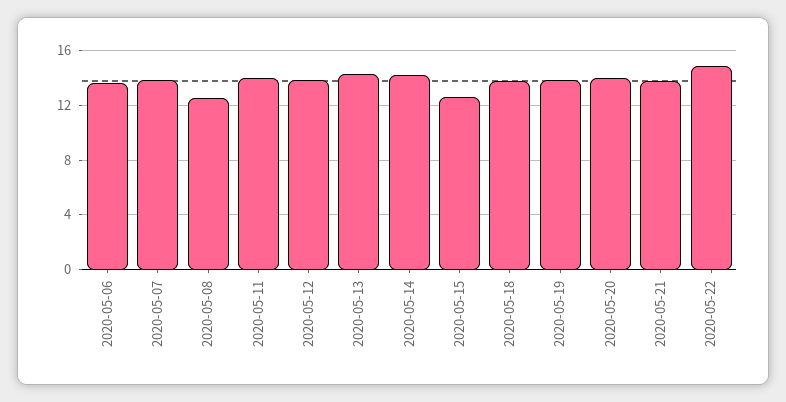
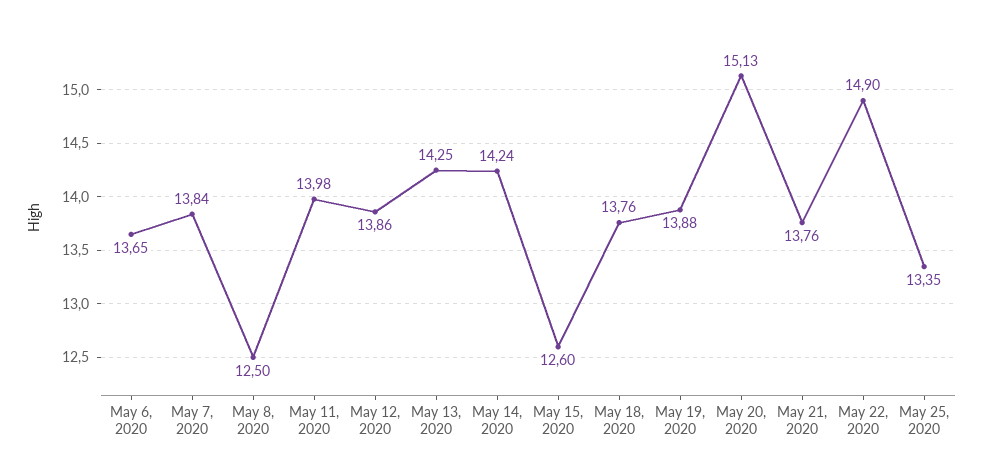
2020-05-20: 14 -> 15.13
May 25, 2020: none -> 13.35

